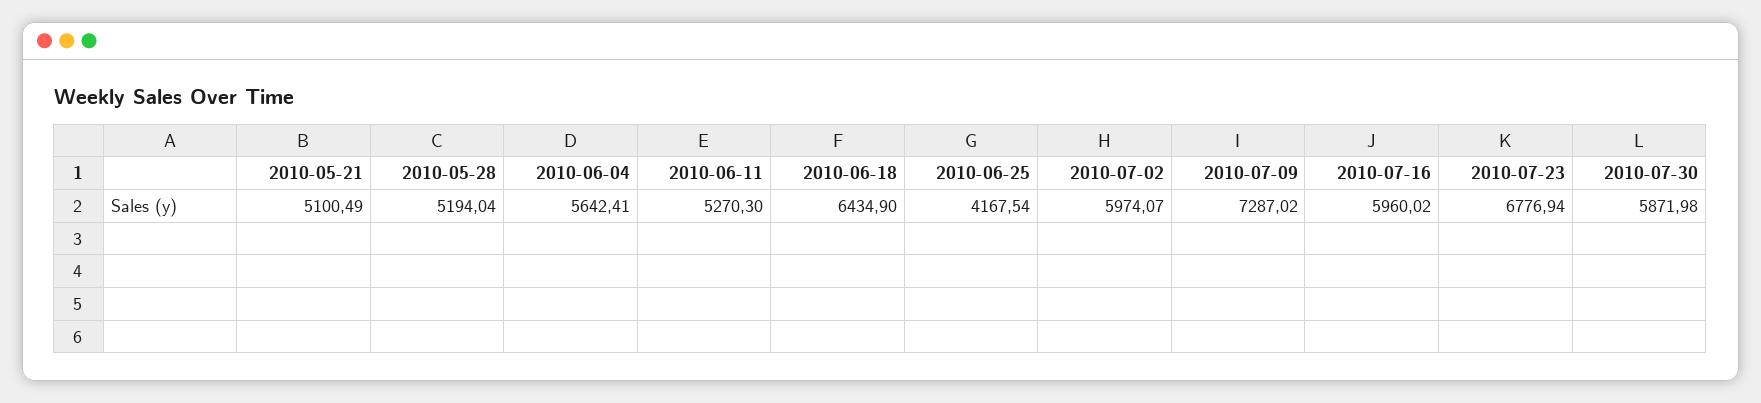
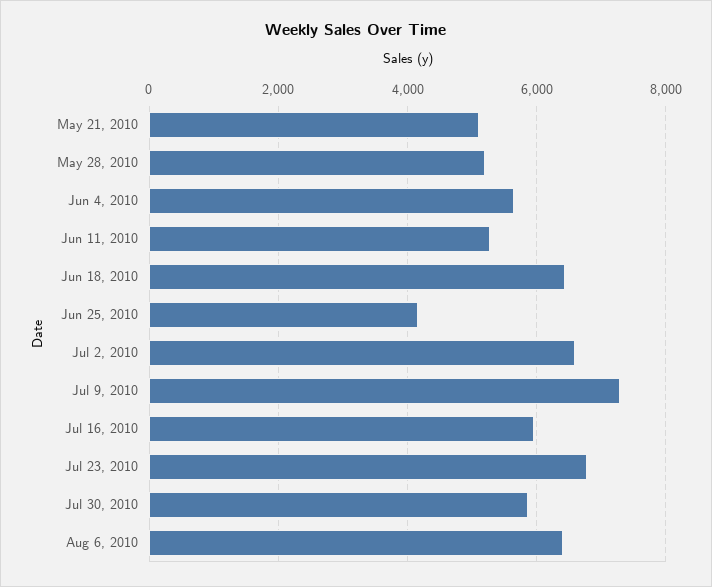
2010-07-02: 5974.07 -> 6600
Aug 6, 2010: none -> 6400

